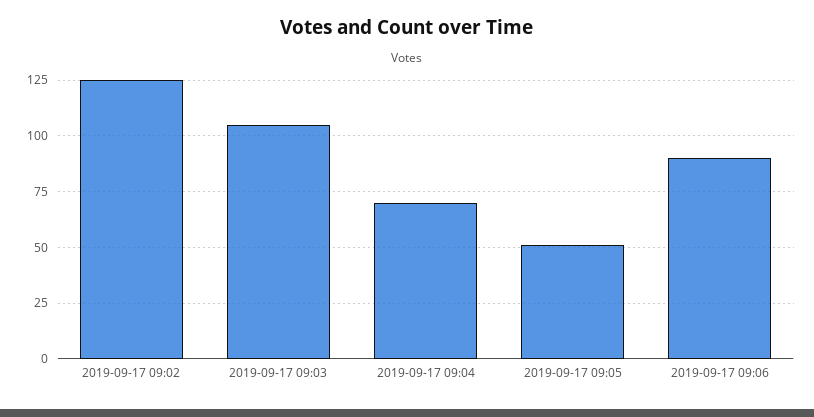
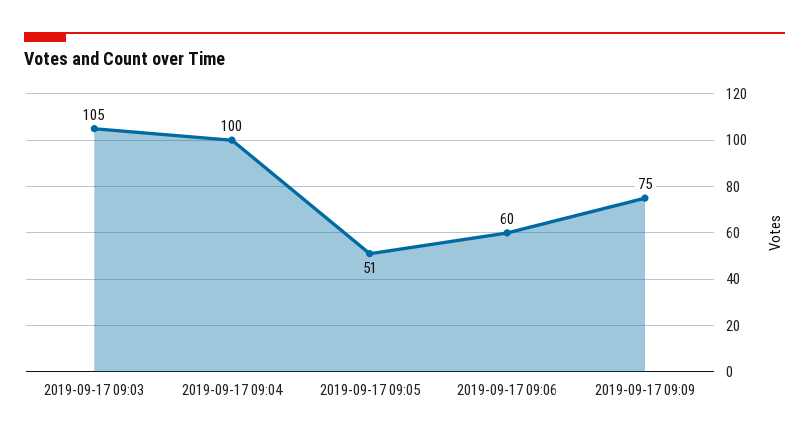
2019-09-17 09:02: 125 -> none
2019-09-17 09:04: 70 -> 100
2019-09-17 09:06: 90 -> 60
2019-09-17 09:09: none -> 75

